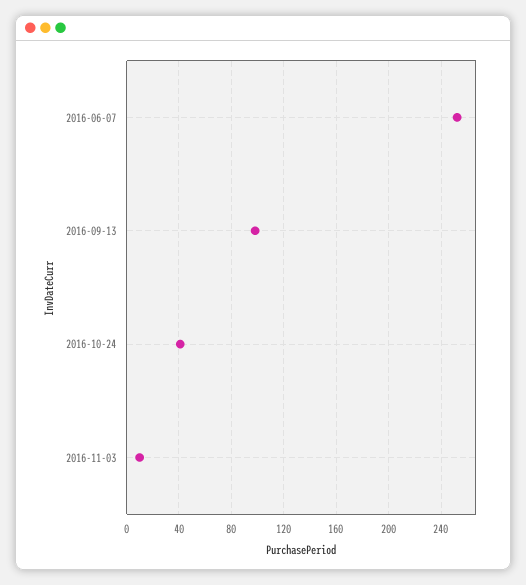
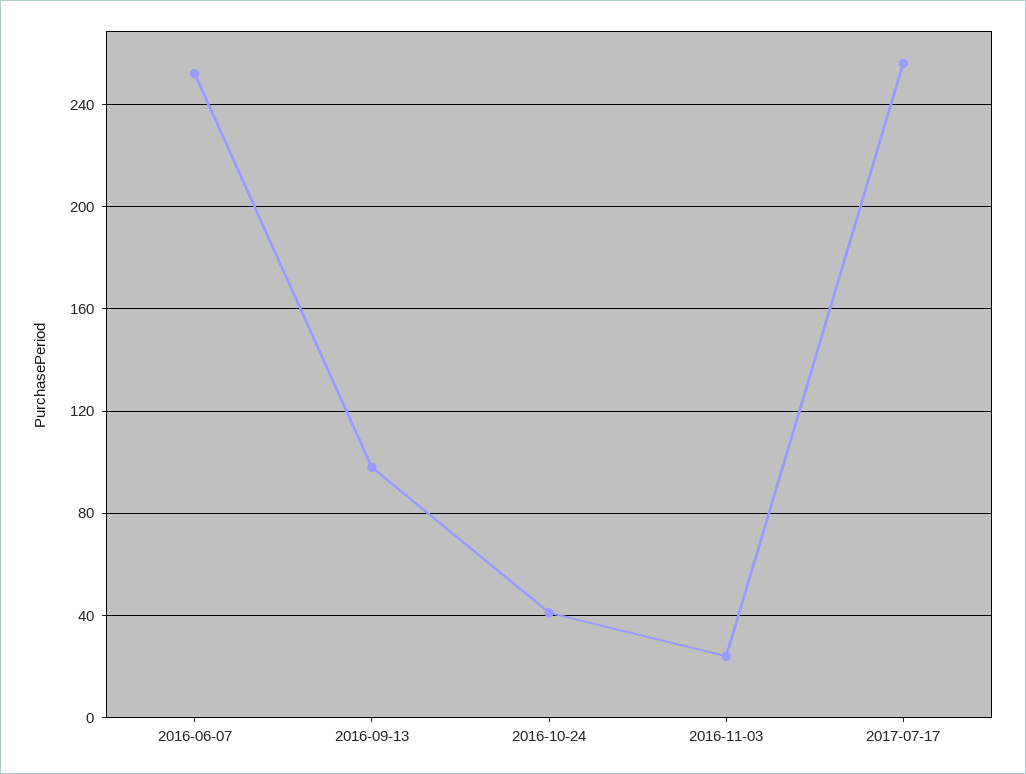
2016-11-03: 10 -> 25
2017-07-17: none -> 255

